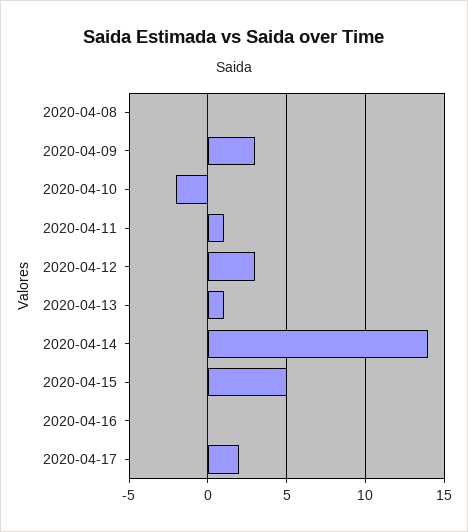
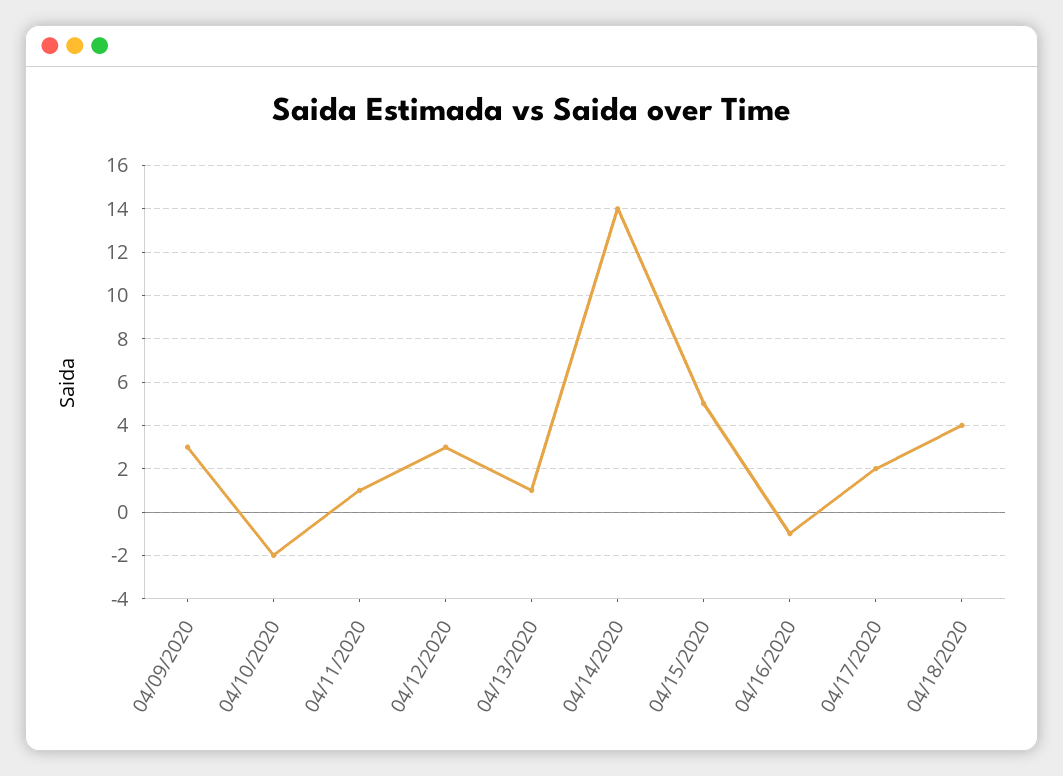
2020-04-08: 0 -> none
2020-04-16: 0 -> -1
04/18/2020: none -> 4

